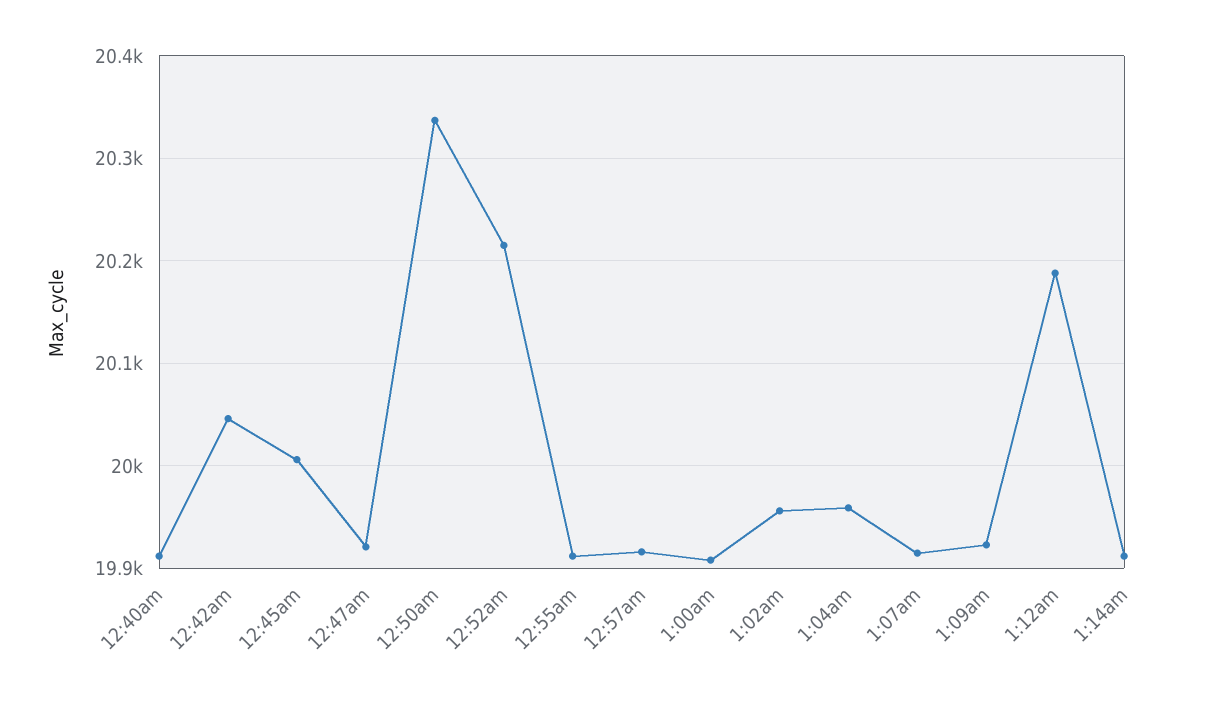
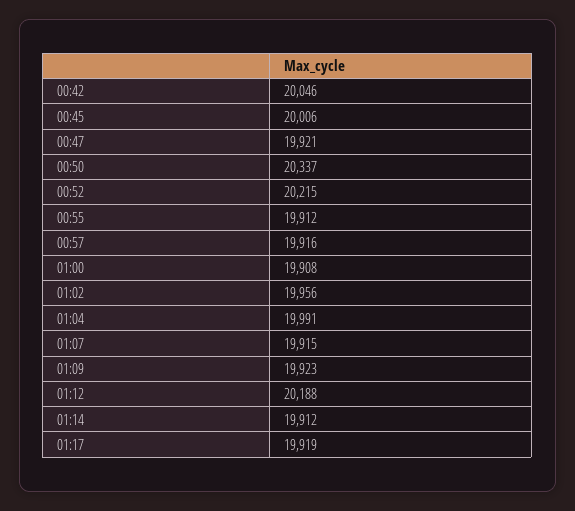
12:40am: 19910 -> none
1:04am: 19960 -> 19991
01:17: none -> 19919

